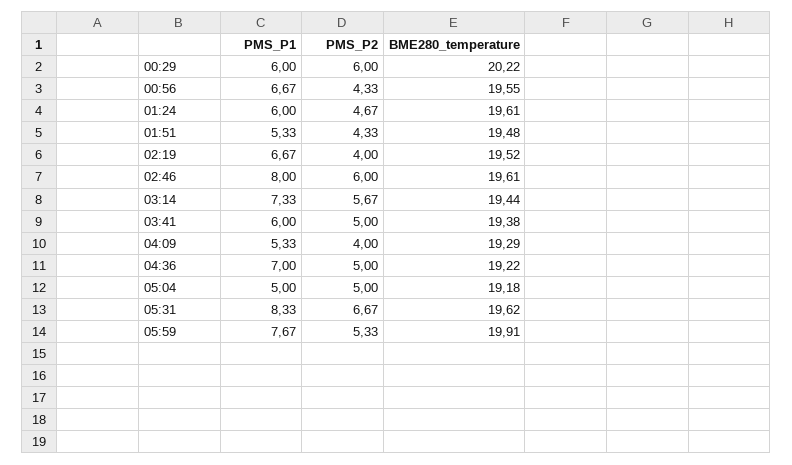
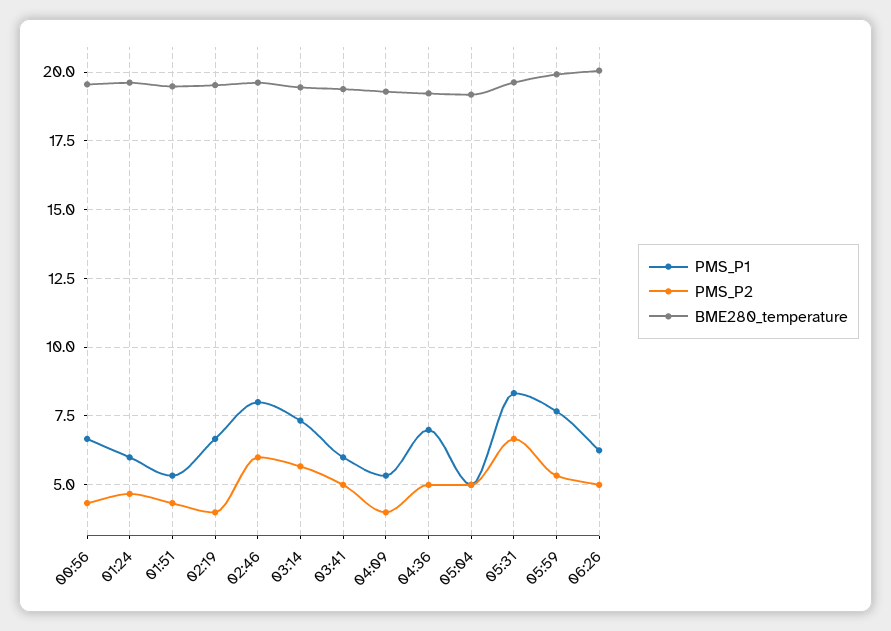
PMS_P1, 00:29: 6 -> none
PMS_P2, 00:29: 6 -> none
BME280_temperature, 00:29: 20.22 -> none
PMS_P1, 06:26: none -> 6.25
PMS_P2, 06:26: none -> 5
BME280_temperature, 06:26: none -> 20

